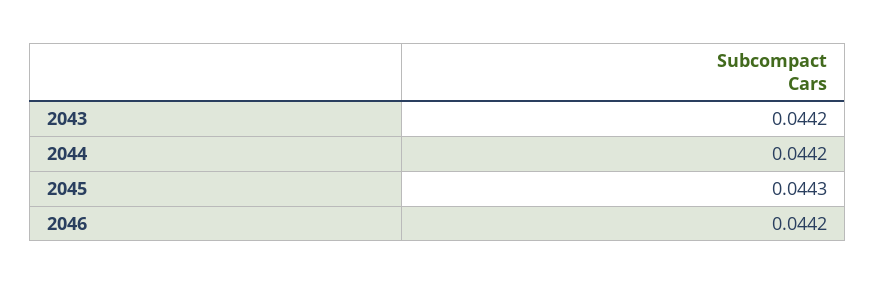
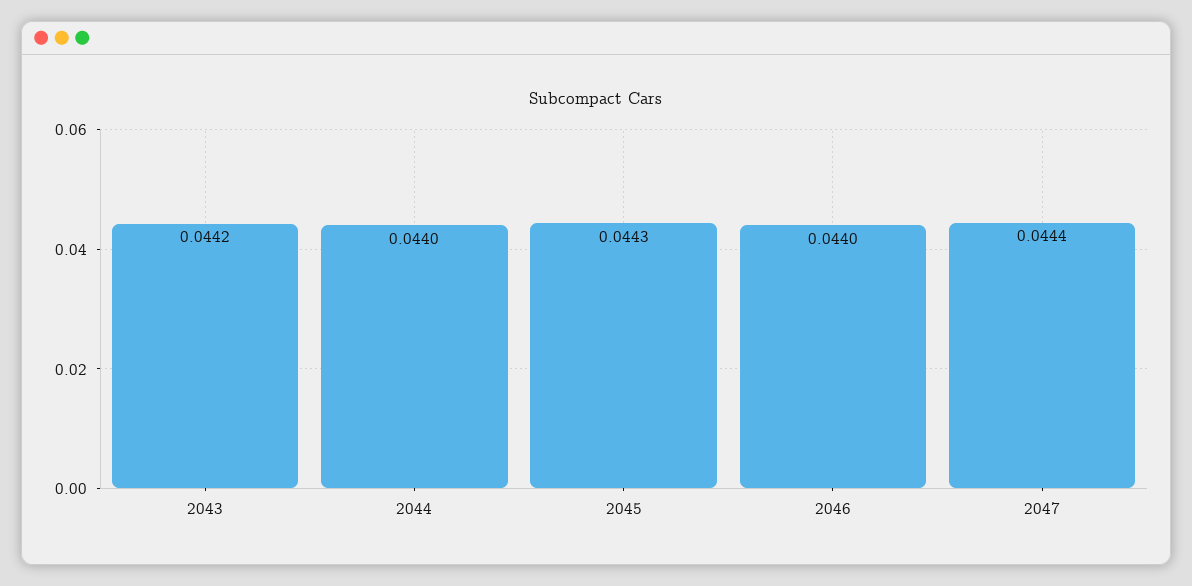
2044: 0.0442 -> 0.044
2046: 0.0442 -> 0.044
2047: none -> 0.0444

